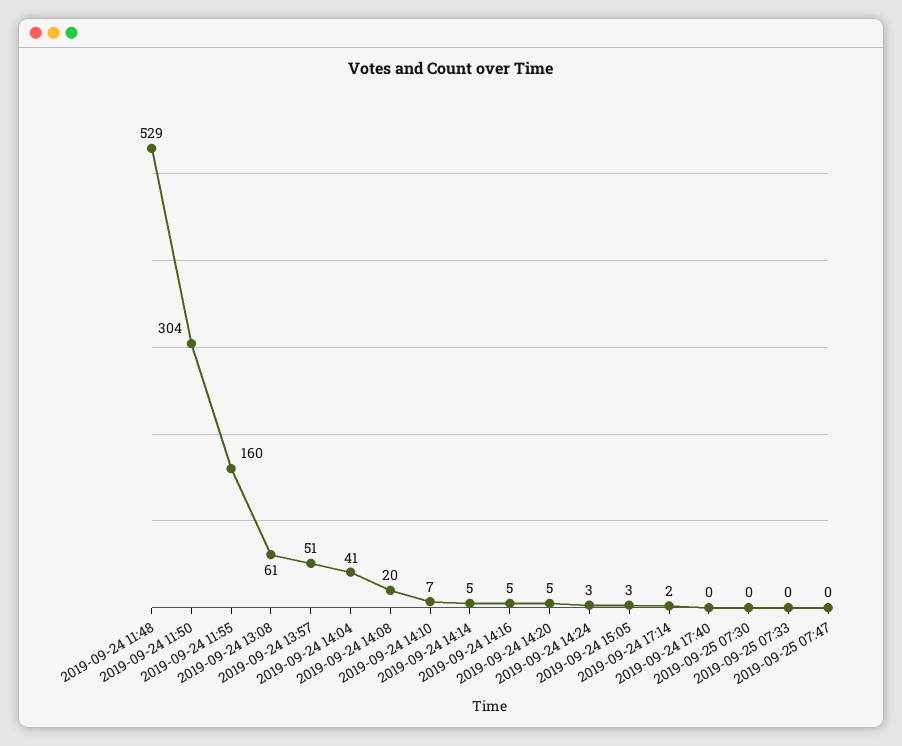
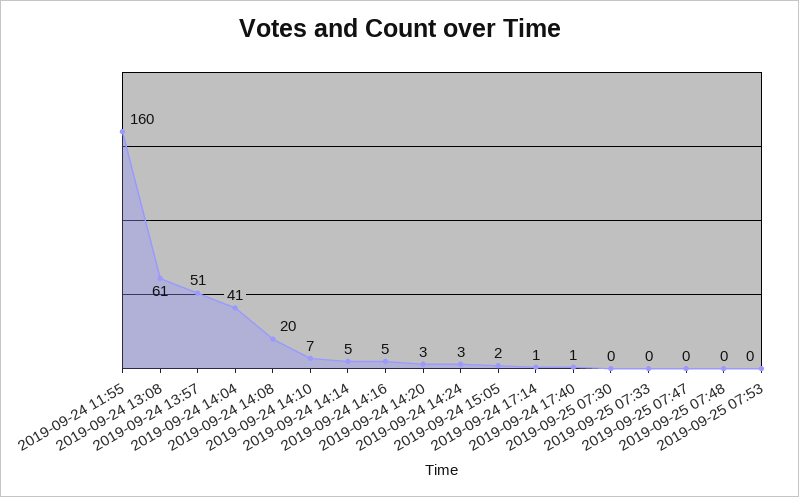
2019-09-24 11:48: 529 -> none
2019-09-24 11:50: 304 -> none
2019-09-24 14:20: 5 -> 3
2019-09-24 15:05: 3 -> 2
2019-09-24 17:14: 2 -> 1
2019-09-24 17:40: 0 -> 1
2019-09-25 07:48: none -> 0
2019-09-25 07:53: none -> 0

